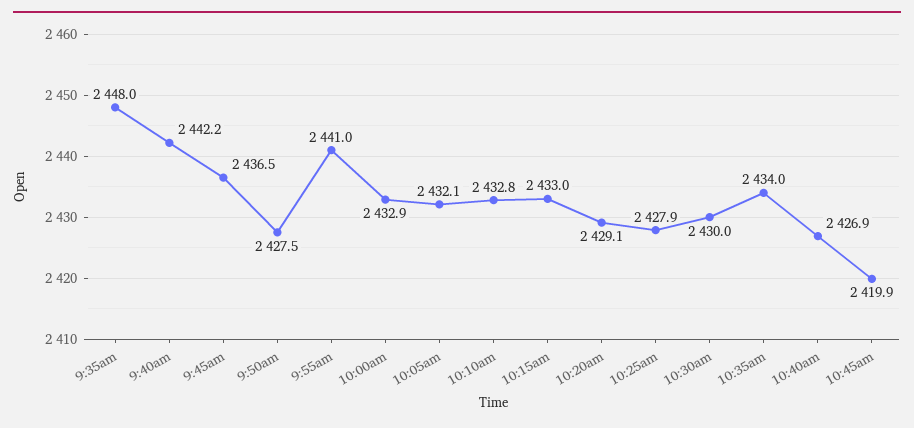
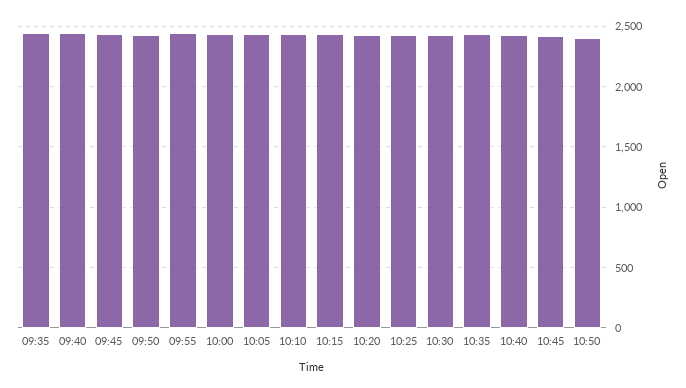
10:50: none -> 2400

